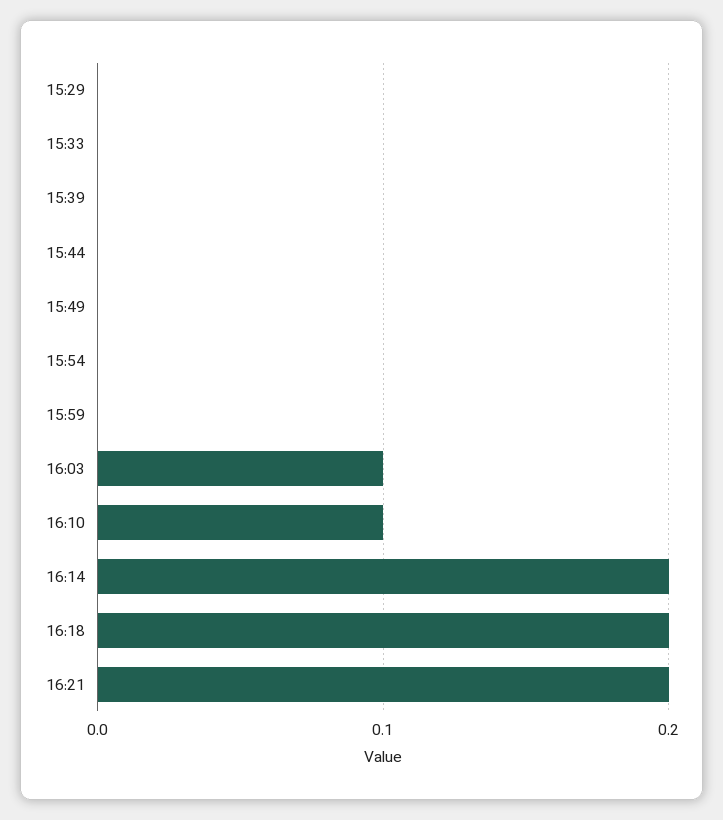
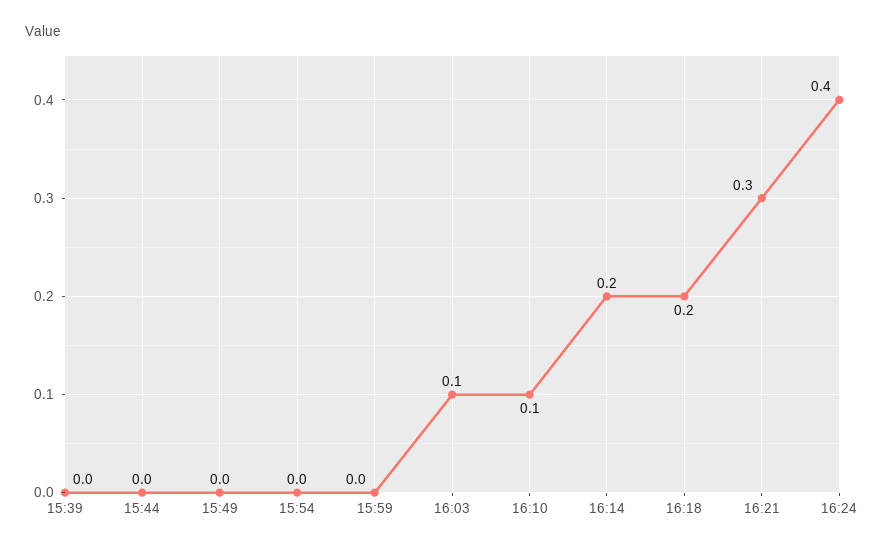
15:29: 0 -> none
15:33: 0 -> none
16:21: 0.2 -> 0.3
16:24: none -> 0.4

